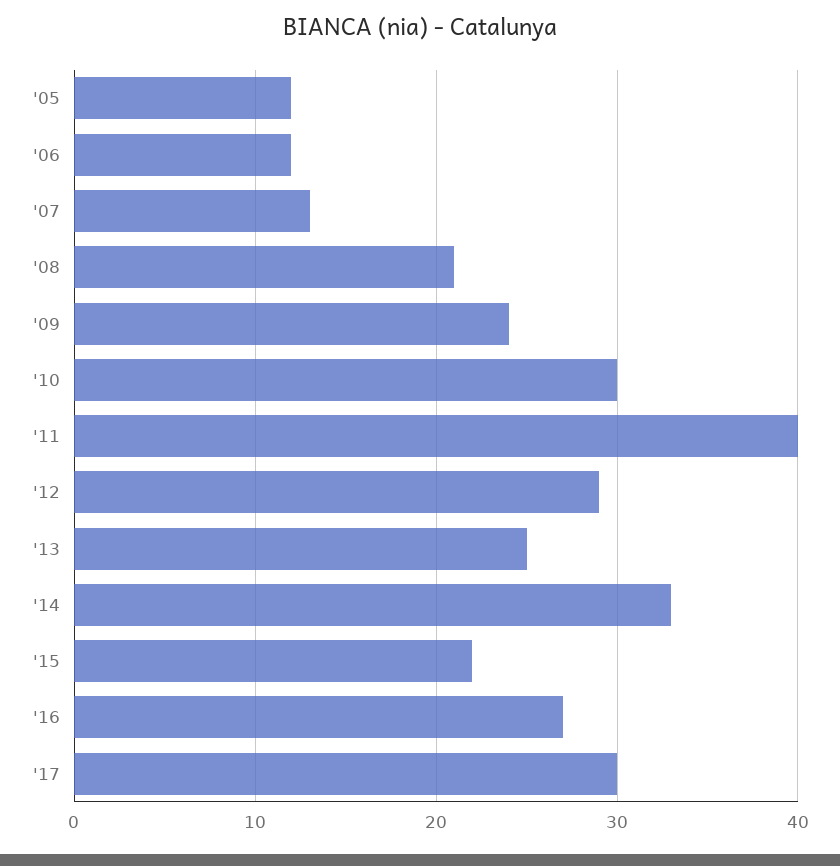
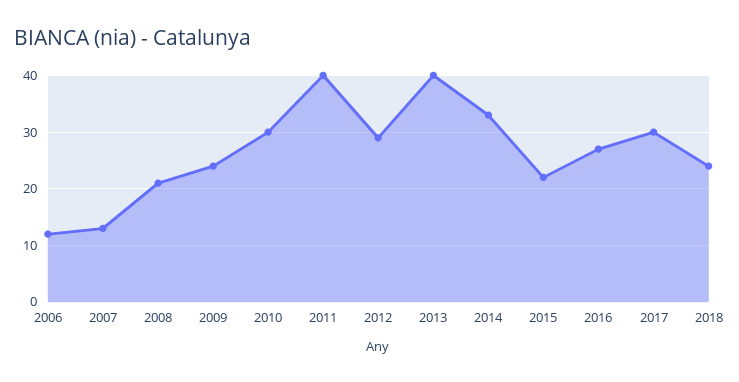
'05: 12 -> none
'13: 25 -> 40
2018: none -> 25

